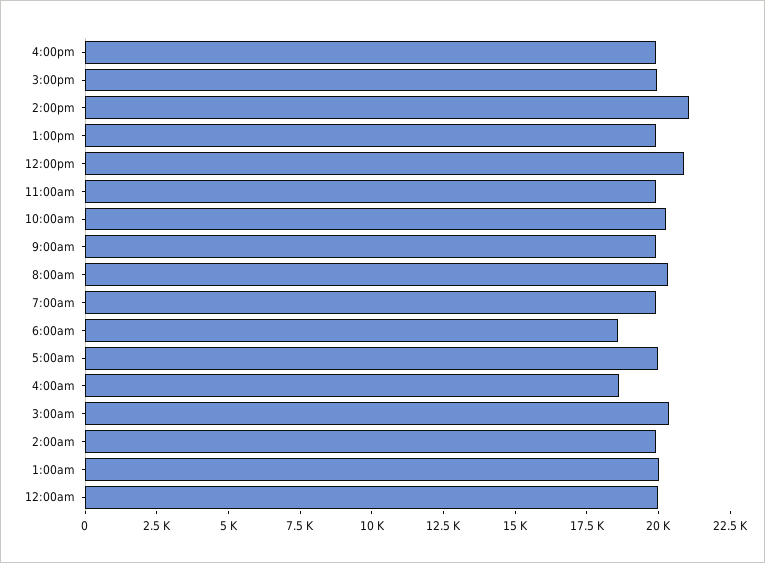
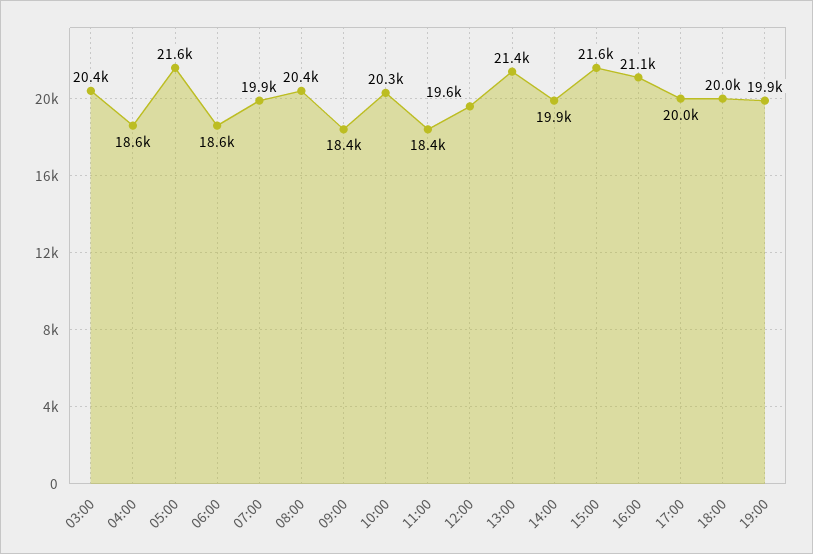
4:00pm: 20000 -> 21100
3:00pm: 20000 -> 21600
2:00pm: 21000 -> 19900
1:00pm: 20000 -> 21400
12:00pm: 21000 -> 19600
11:00am: 20000 -> 18400
9:00am: 20000 -> 18400
5:00am: 20000 -> 21600
2:00am: 20000 -> none
1:00am: 20000 -> none
12:00am: 20000 -> none
17:00: none -> 20000
18:00: none -> 20000
19:00: none -> 19900

